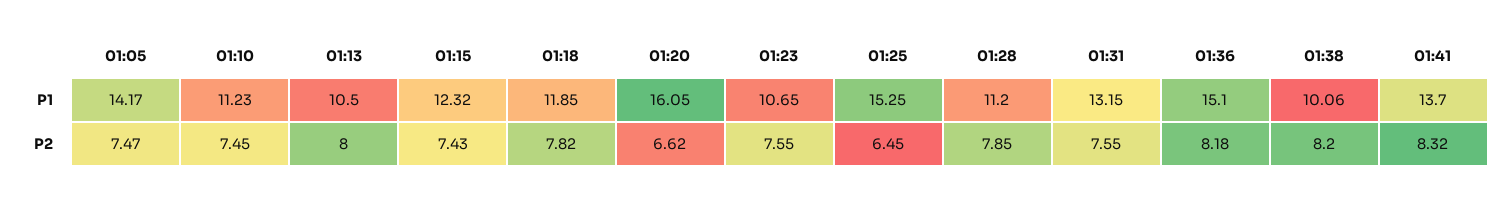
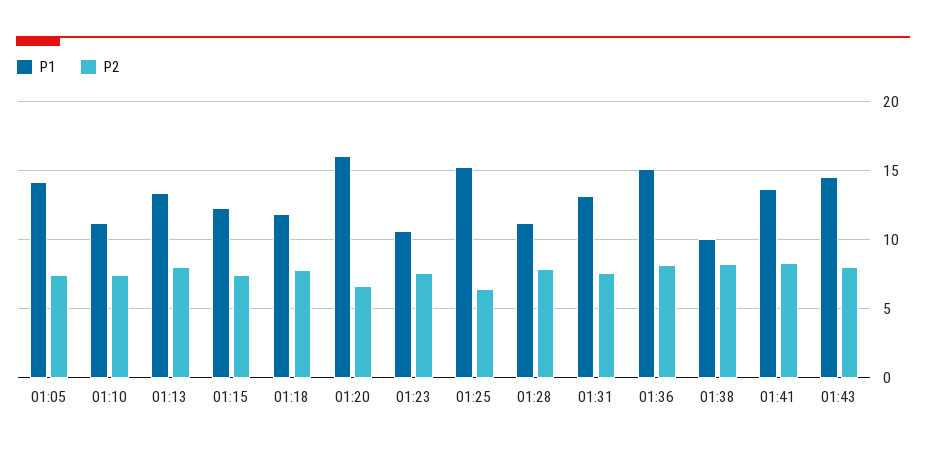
P1, 01:13: 10.5 -> 13.5
P1, 01:43: none -> 14.5
P2, 01:43: none -> 8

